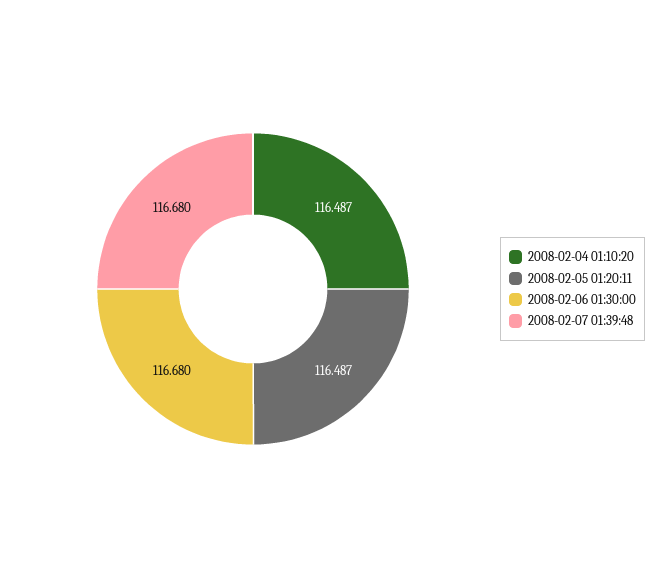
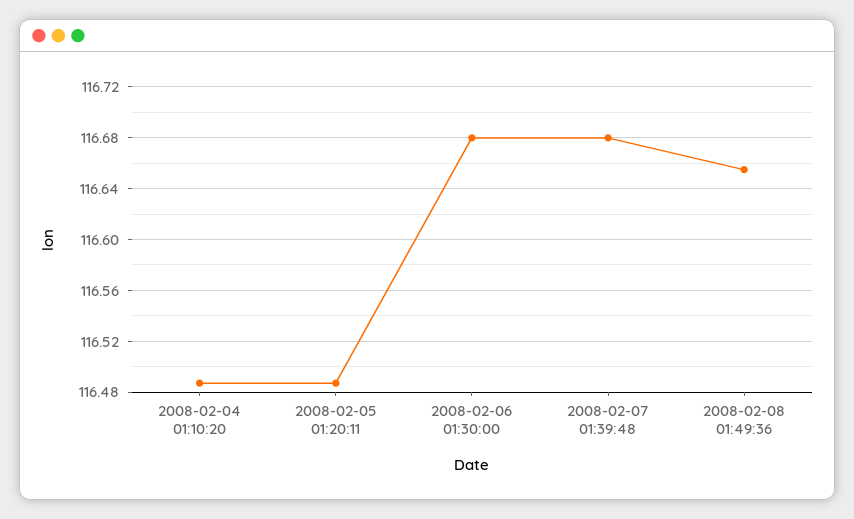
2008-02-08 01:49:36: none -> 116.655

